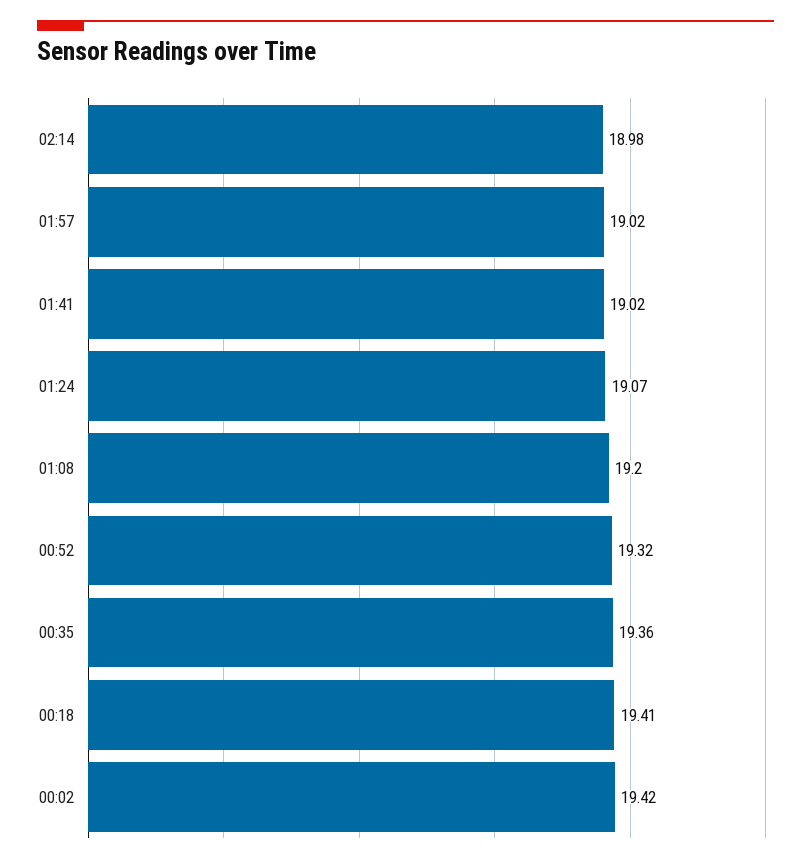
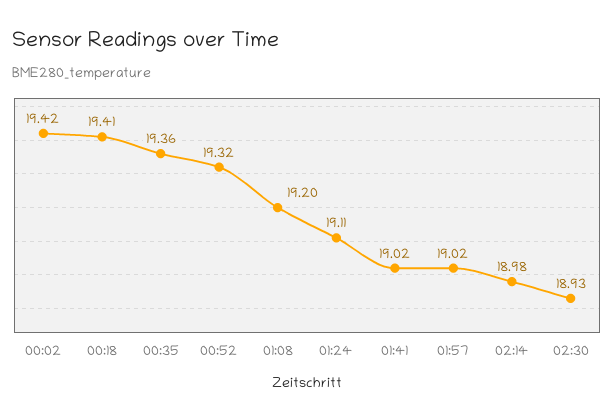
01:24: 19.07 -> 19.11
02:30: none -> 18.93

